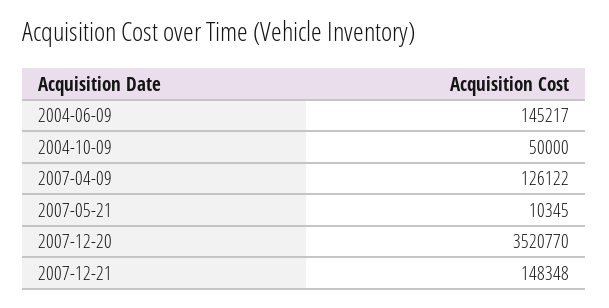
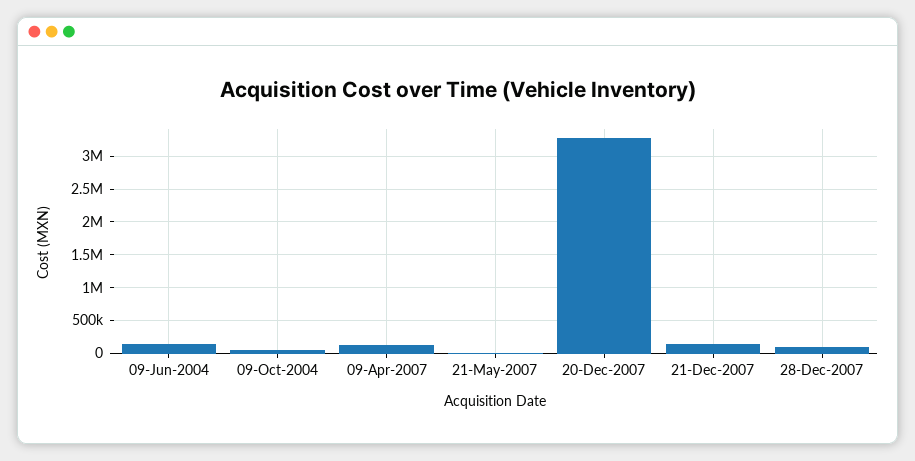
2007-12-20: 3520770 -> 3300000
28-Dec-2007: none -> 100000

